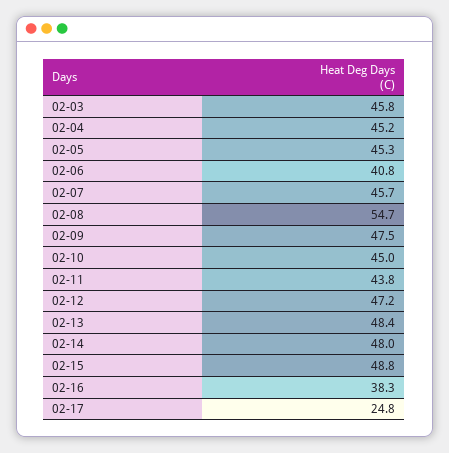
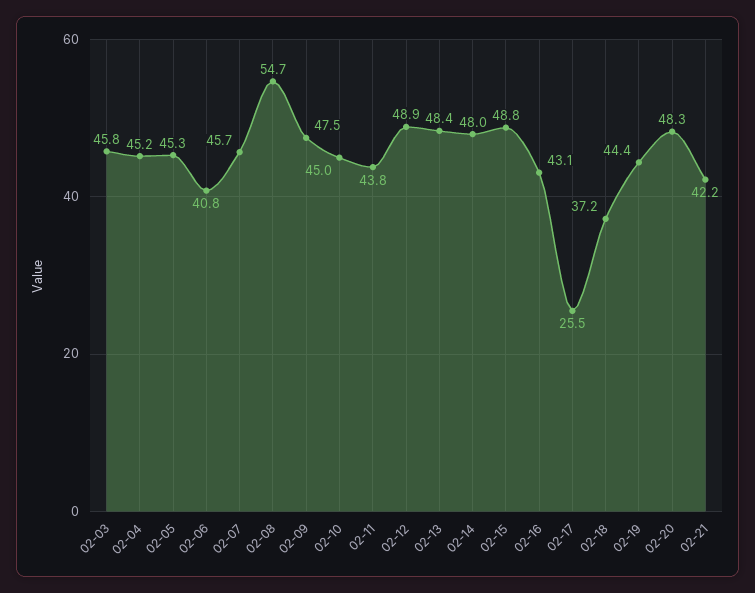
02-12: 47.2 -> 48.9
02-16: 38.3 -> 43.1
02-17: 24.8 -> 25.5
02-18: none -> 37.2
02-19: none -> 44.4
02-20: none -> 48.3
02-21: none -> 42.2

